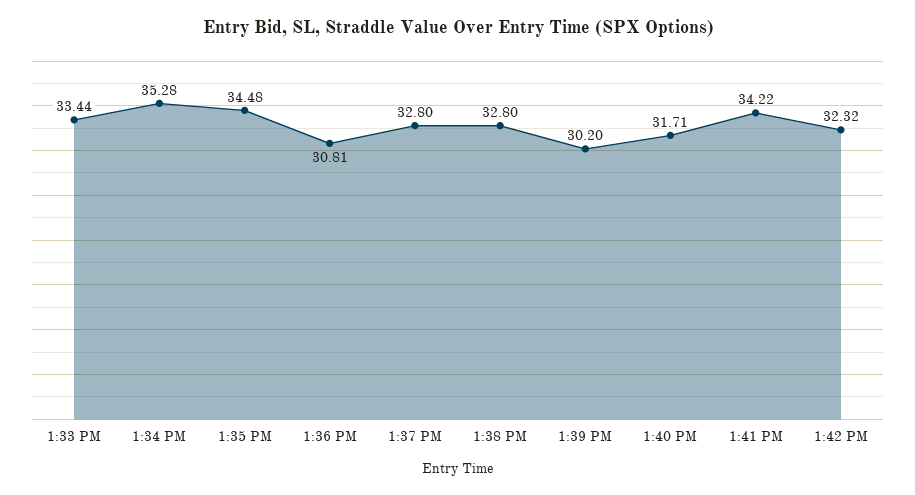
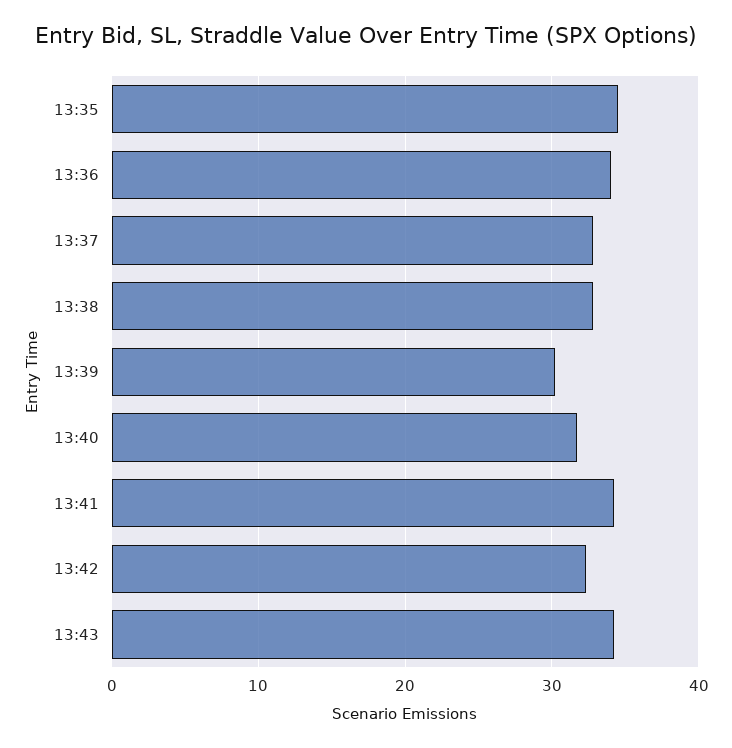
1:33 PM: 33.44 -> none
1:34 PM: 35.28 -> none
1:36 PM: 30.81 -> 34
13:43: none -> 34

